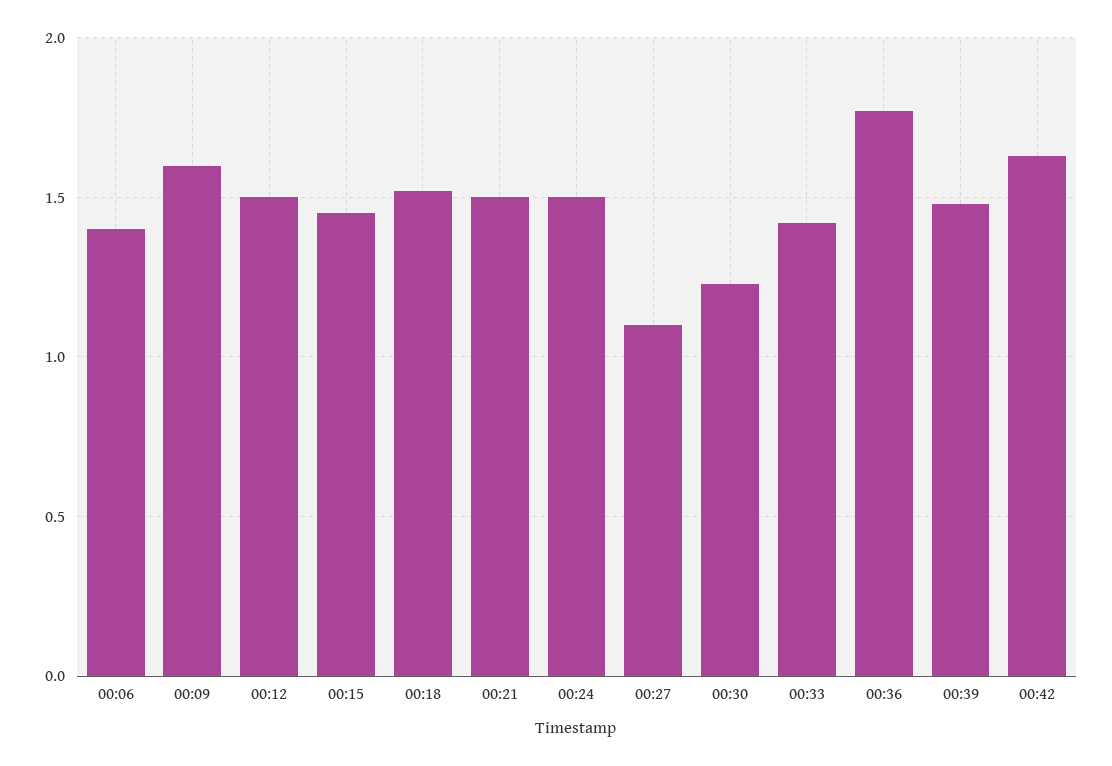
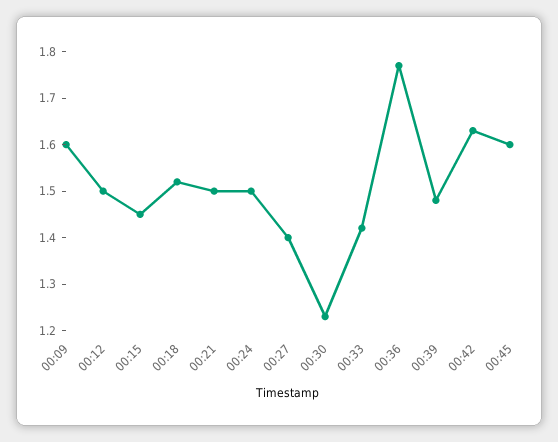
00:06: 1.4 -> none
00:27: 1.1 -> 1.4
00:45: none -> 1.6

